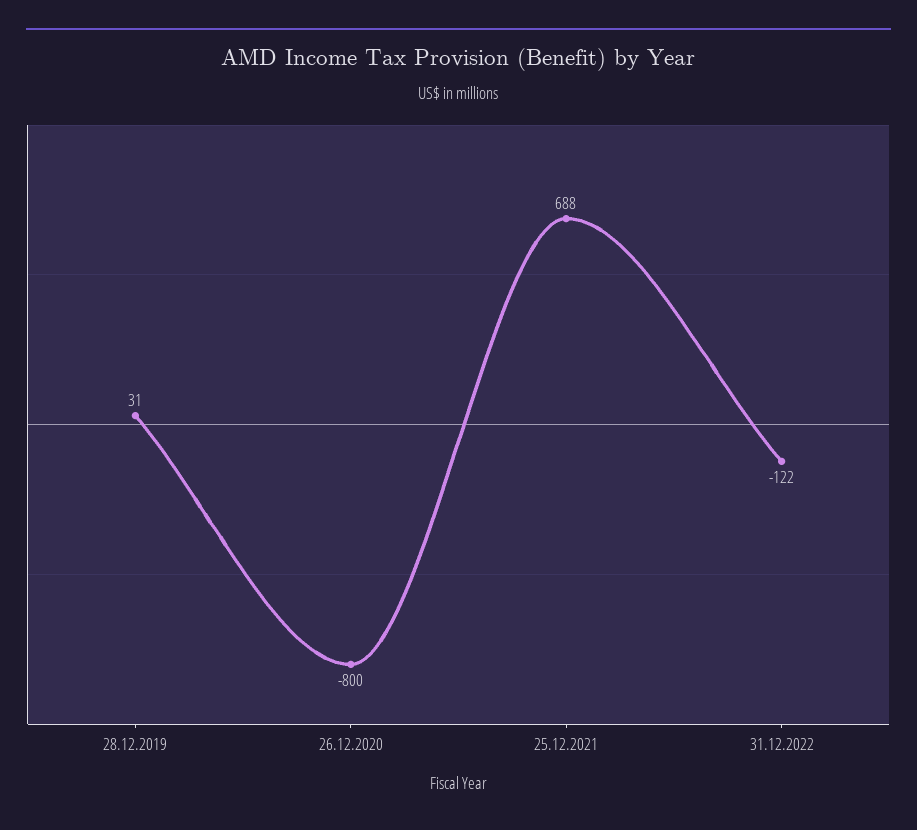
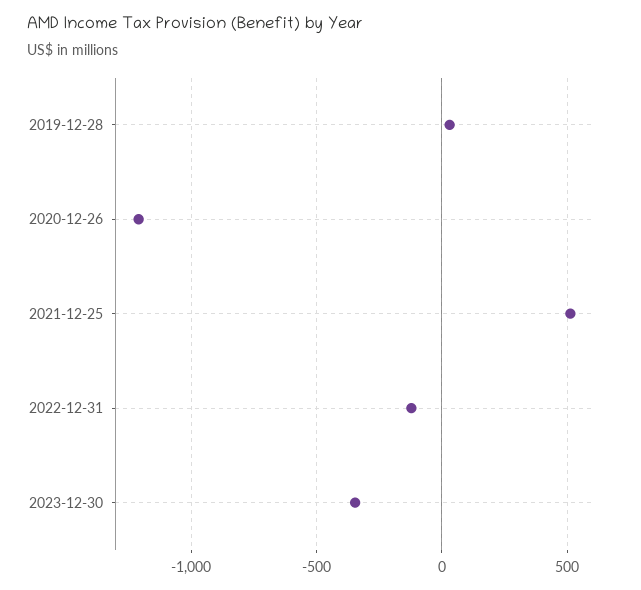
26.12.2020: -800 -> -1200
25.12.2021: 688 -> 500
2023-12-30: none -> -350

